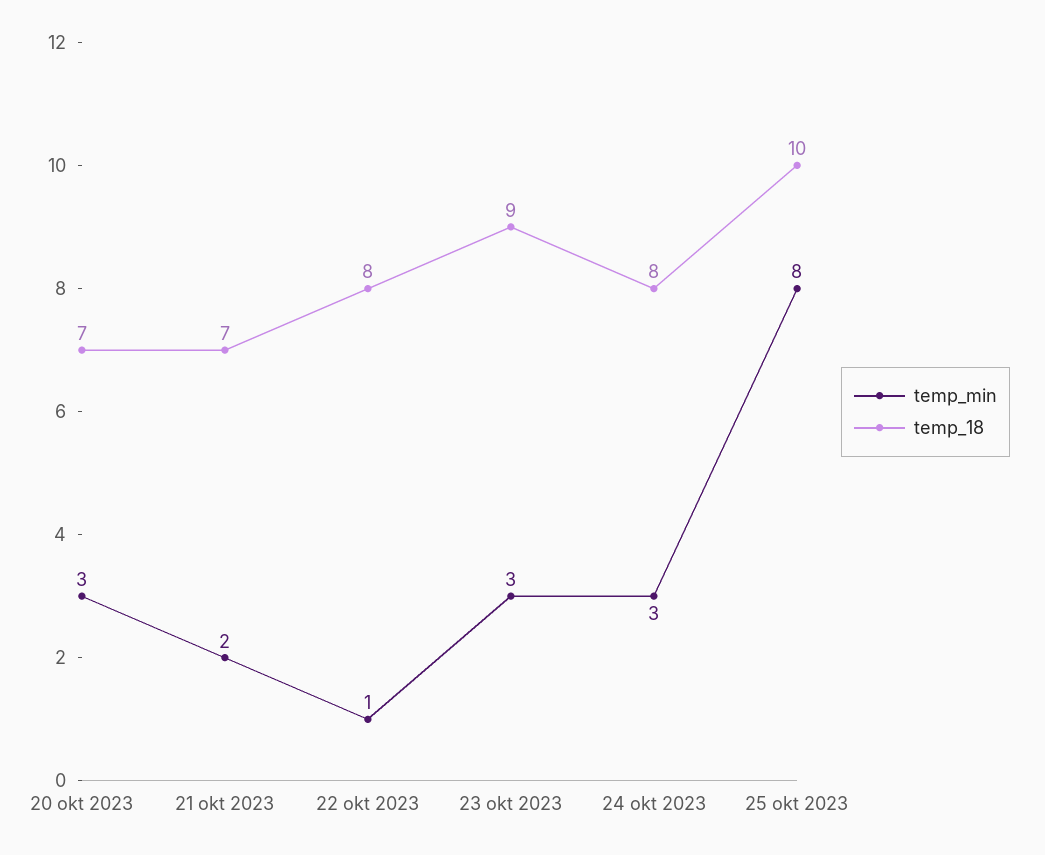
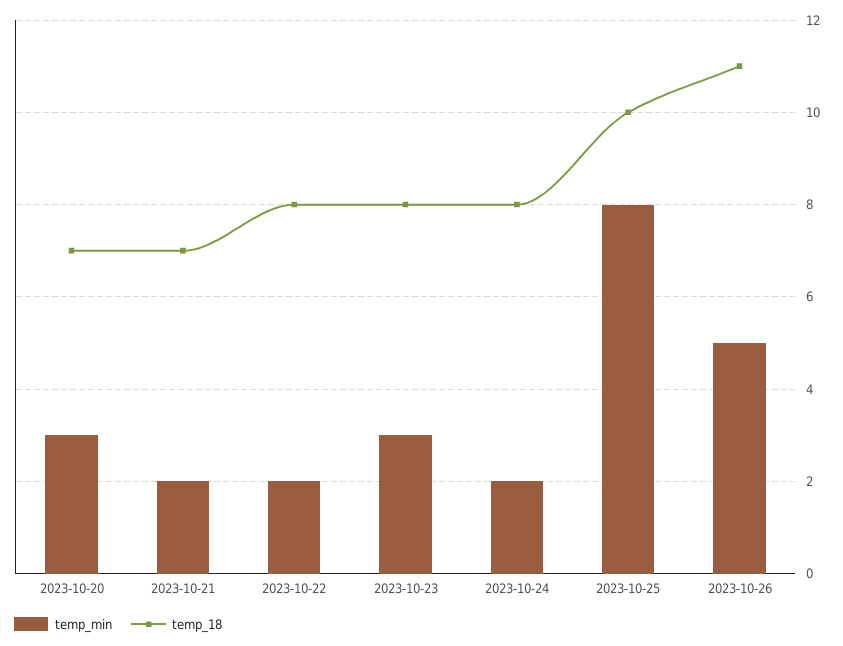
temp_min, 22 okt 2023: 1 -> 2
temp_18, 23 okt 2023: 9 -> 8
temp_min, 24 okt 2023: 3 -> 2
temp_min, 2023-10-26: none -> 5
temp_18, 2023-10-26: none -> 11

